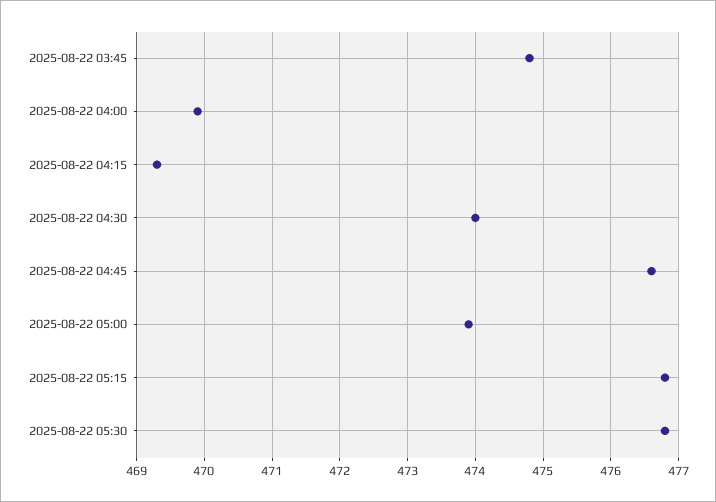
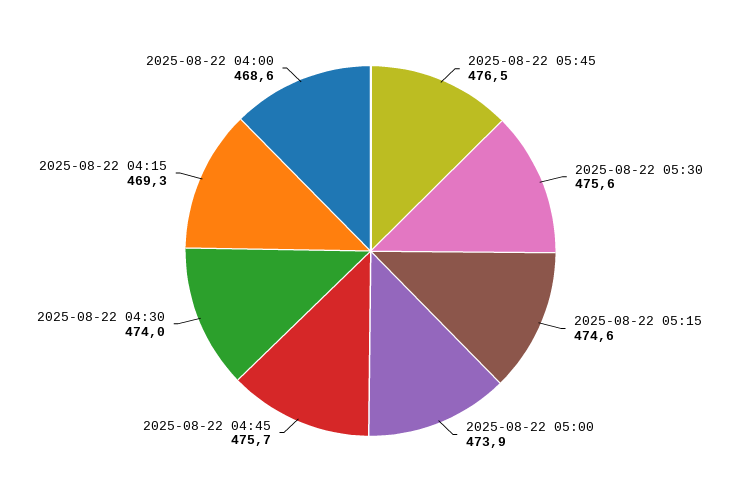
2025-08-22 03:45: 474.8 -> none
2025-08-22 04:00: 469.9 -> 468.6
2025-08-22 04:45: 476.6 -> 475.7
2025-08-22 05:15: 476.8 -> 474.6
2025-08-22 05:30: 476.8 -> 475.6
2025-08-22 05:45: none -> 476.5

